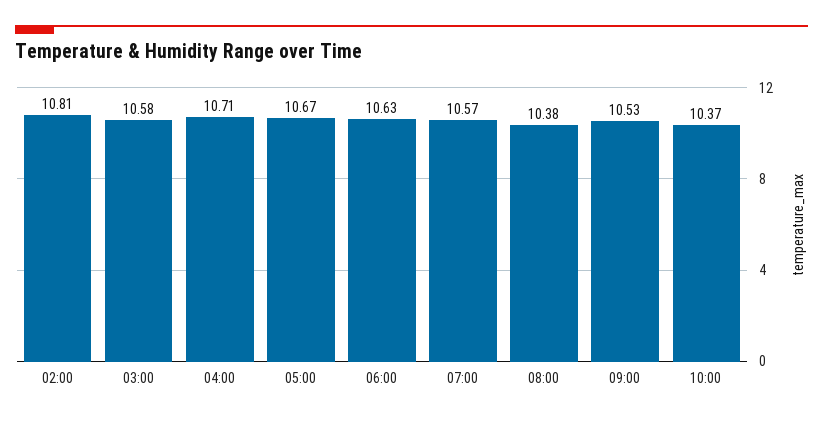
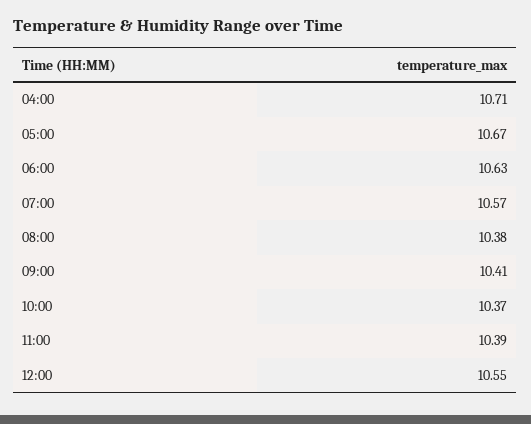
02:00: 10.81 -> none
03:00: 10.58 -> none
09:00: 10.53 -> 10.41
11:00: none -> 10.39
12:00: none -> 10.55

